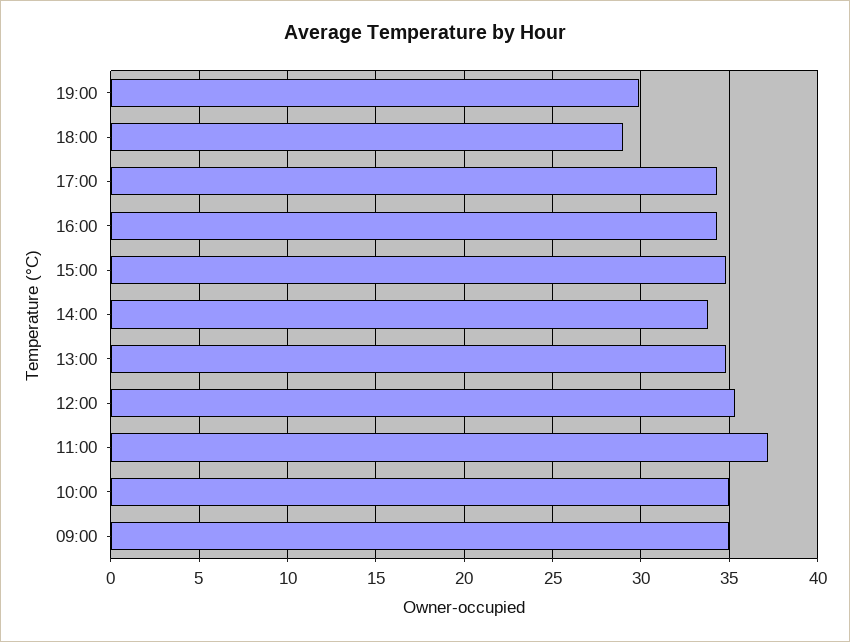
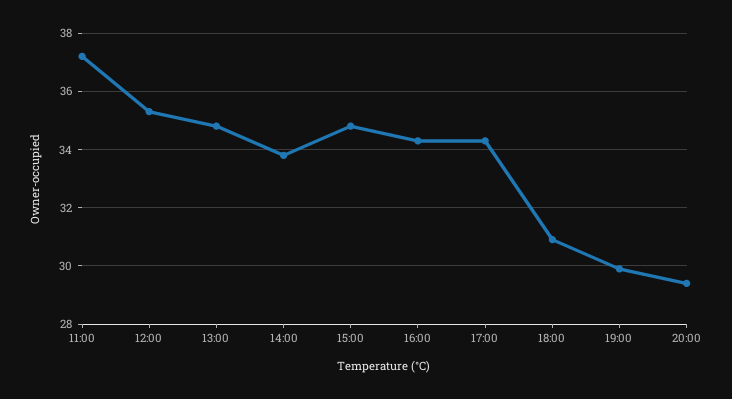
18:00: 29 -> 31
10:00: 35 -> none
09:00: 35 -> none
20:00: none -> 29.5

